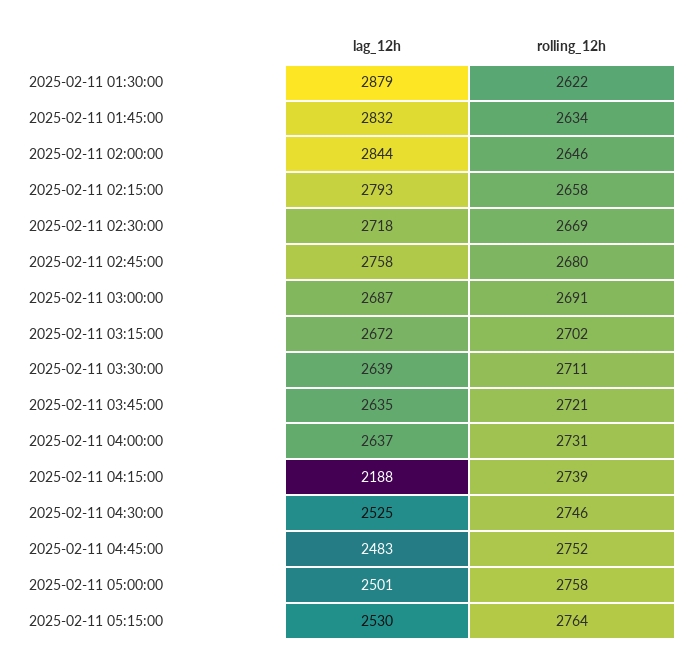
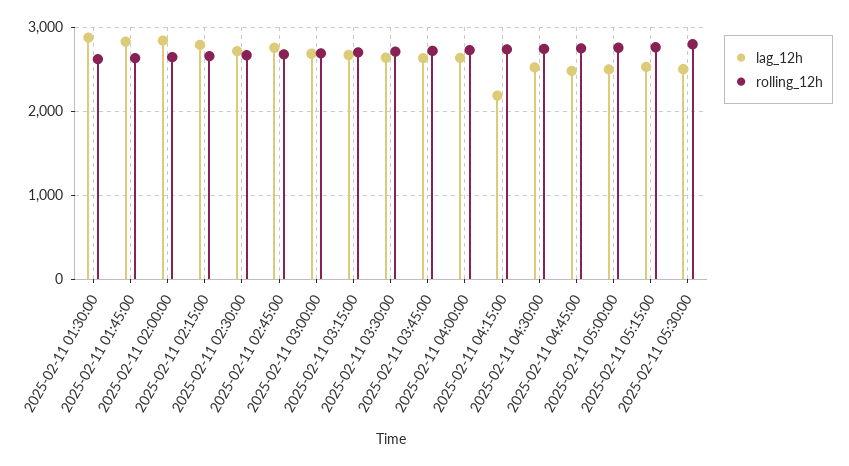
lag_12h, 2025-02-11 05:30:00: none -> 2500
rolling_12h, 2025-02-11 05:30:00: none -> 2800

